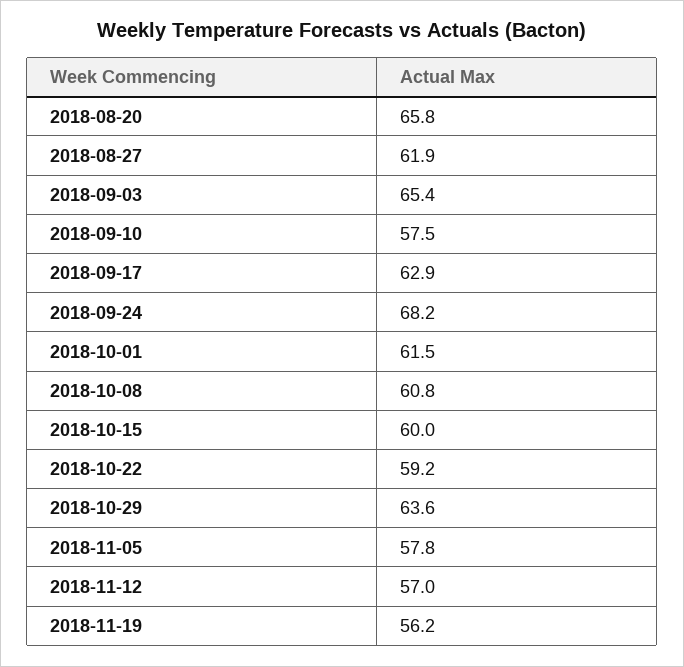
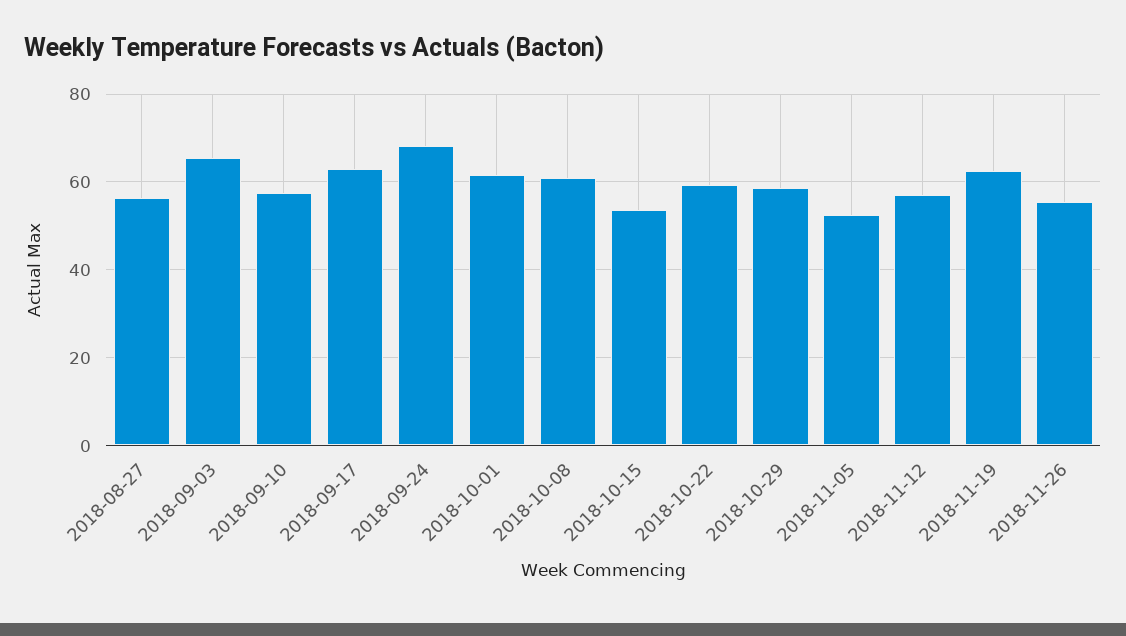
2018-08-20: 65.8 -> none
2018-08-27: 61.9 -> 56
2018-10-15: 60 -> 54
2018-10-29: 63.6 -> 58
2018-11-05: 57.8 -> 52
2018-11-19: 56.2 -> 62
2018-11-26: none -> 56

